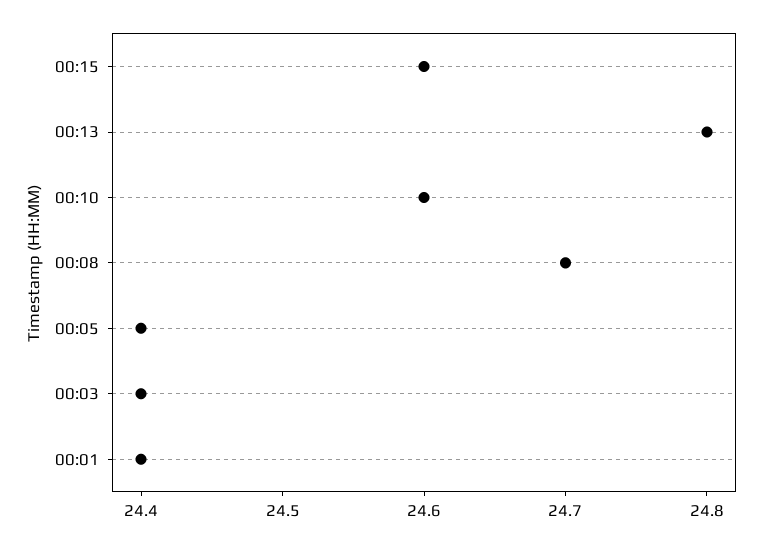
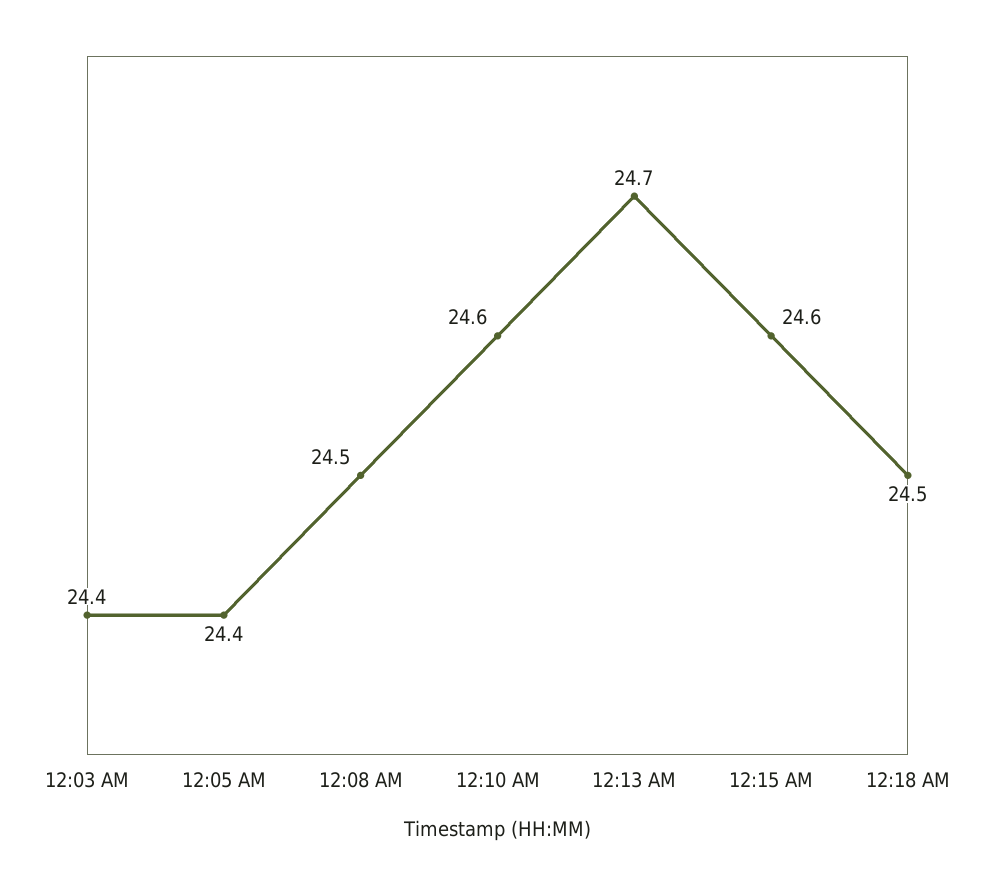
00:13: 24.8 -> 24.7
00:08: 24.7 -> 24.5
00:01: 24.4 -> none
12:18 AM: none -> 24.5

